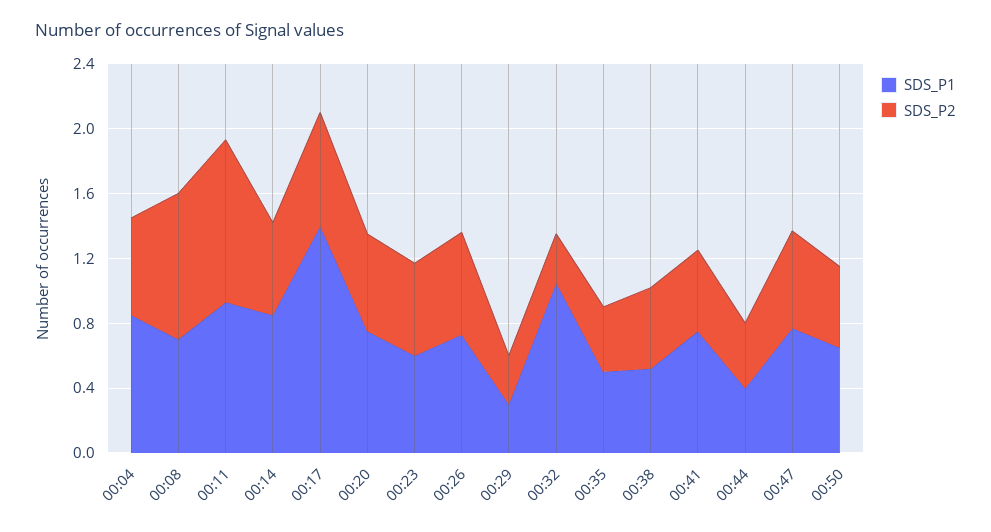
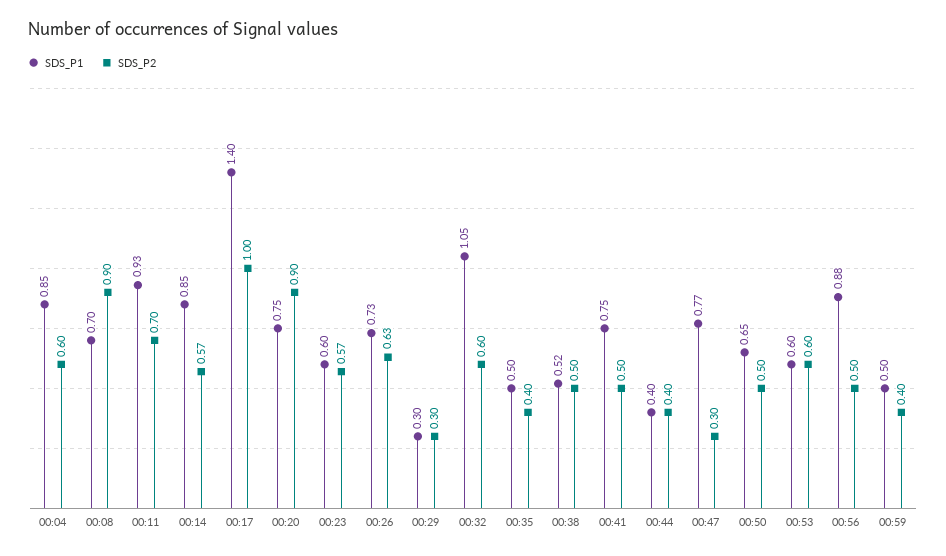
SDS_P2, 00:11: 1 -> 0.7
SDS_P2, 00:17: 0.7 -> 1
SDS_P2, 00:20: 0.6 -> 0.9
SDS_P2, 00:32: 0.3 -> 0.6
SDS_P2, 00:47: 0.6 -> 0.3
SDS_P1, 00:53: none -> 0.6
SDS_P2, 00:53: none -> 0.6
SDS_P1, 00:56: none -> 0.88
SDS_P2, 00:56: none -> 0.5
SDS_P1, 00:59: none -> 0.5
SDS_P2, 00:59: none -> 0.4

